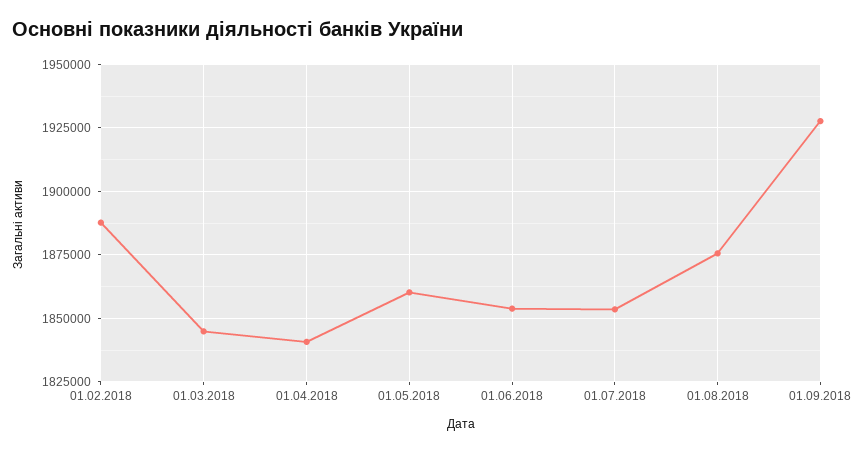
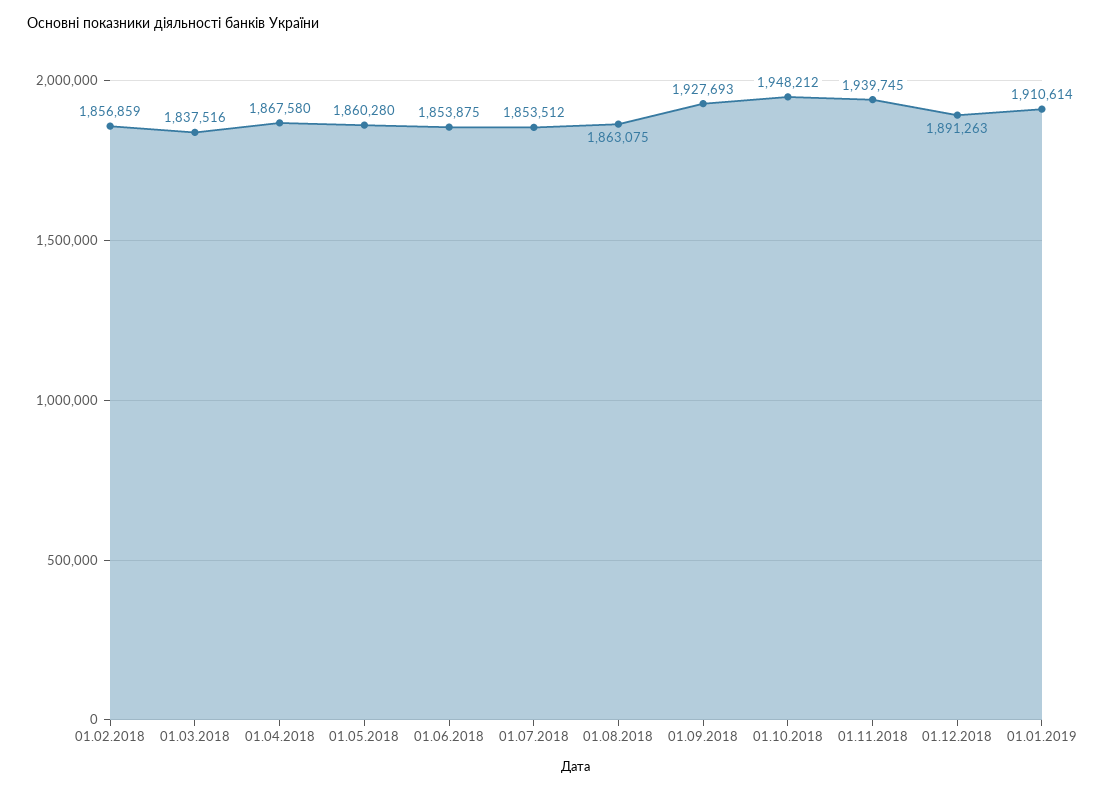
01.02.2018: 1887500 -> 1856859
01.03.2018: 1845000 -> 1837516
01.04.2018: 1840000 -> 1867580
01.08.2018: 1875000 -> 1863075
01.10.2018: none -> 1948212
01.11.2018: none -> 1939745
01.12.2018: none -> 1891263
01.01.2019: none -> 1910614

